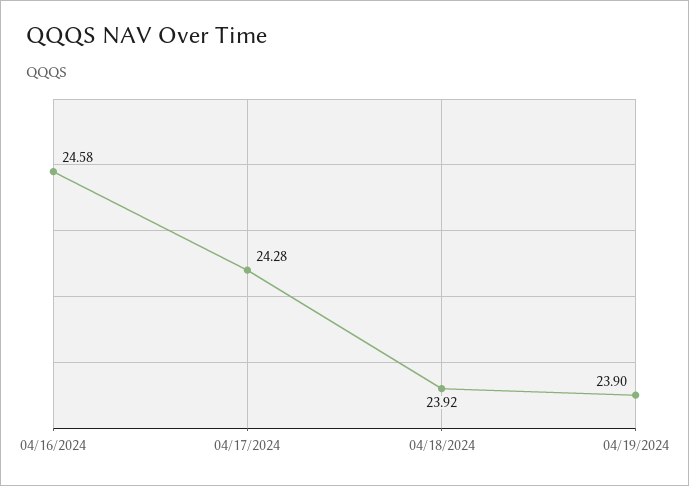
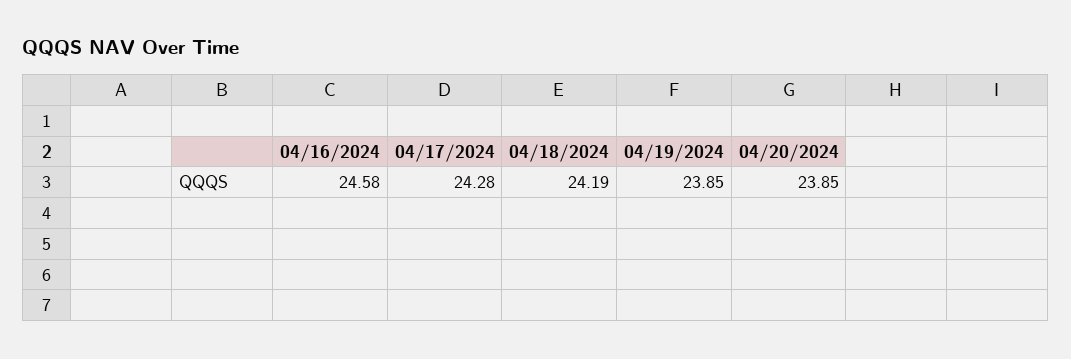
04/18/2024: 23.92 -> 24.19
04/19/2024: 23.9 -> 23.85
04/20/2024: none -> 23.85

